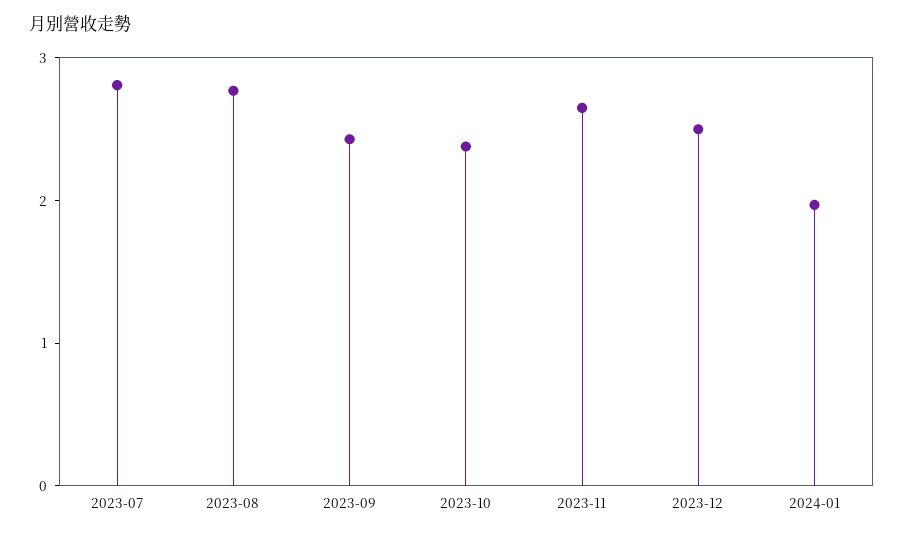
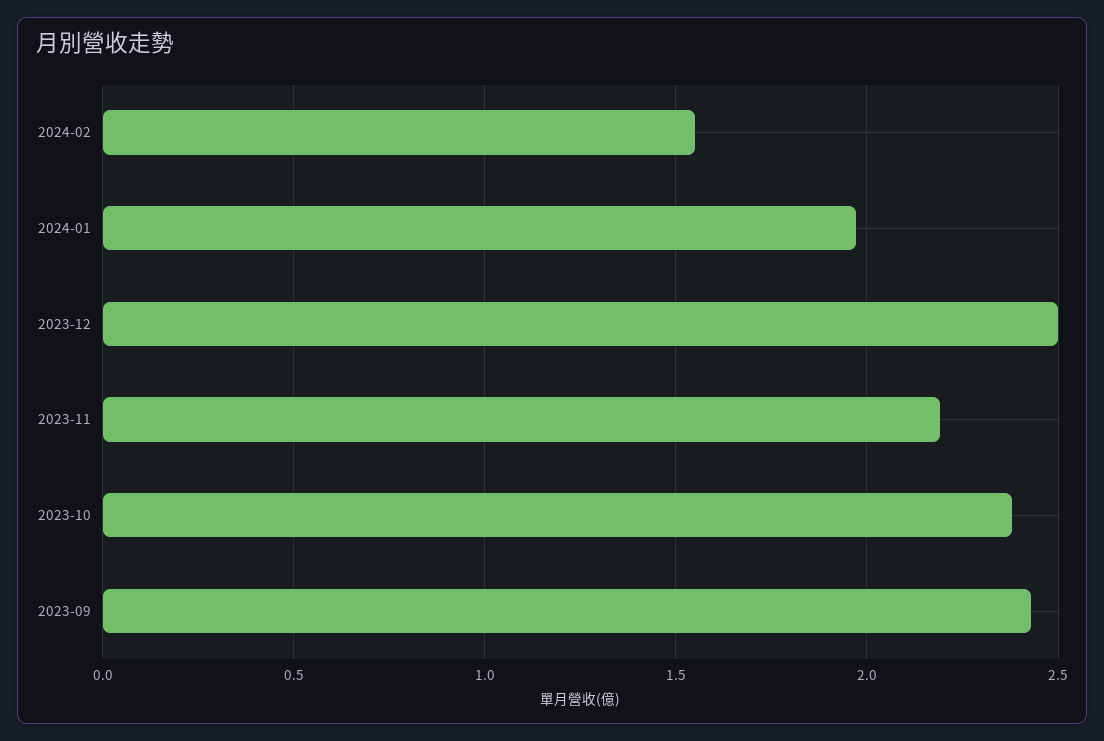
2023-07: 2.8 -> none
2023-08: 2.8 -> none
2023-11: 2.6 -> 2.2
2024-02: none -> 1.55

